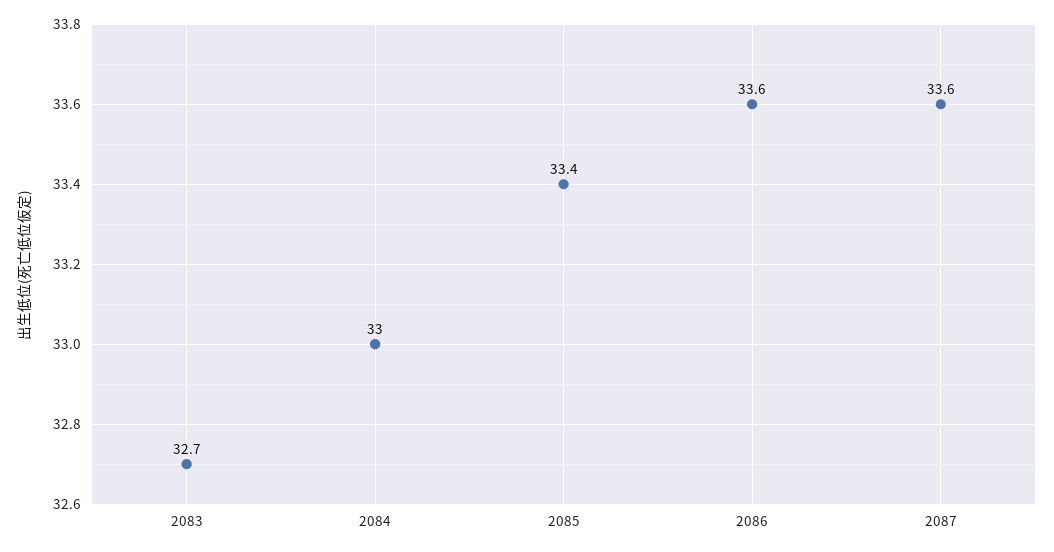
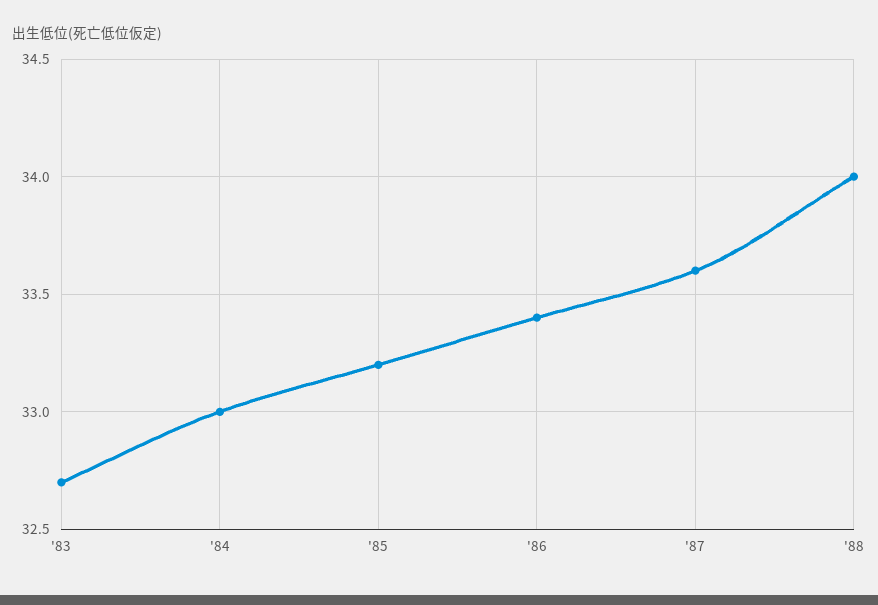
2085: 33.4 -> 33.2
2086: 33.6 -> 33.4
'88: none -> 34

